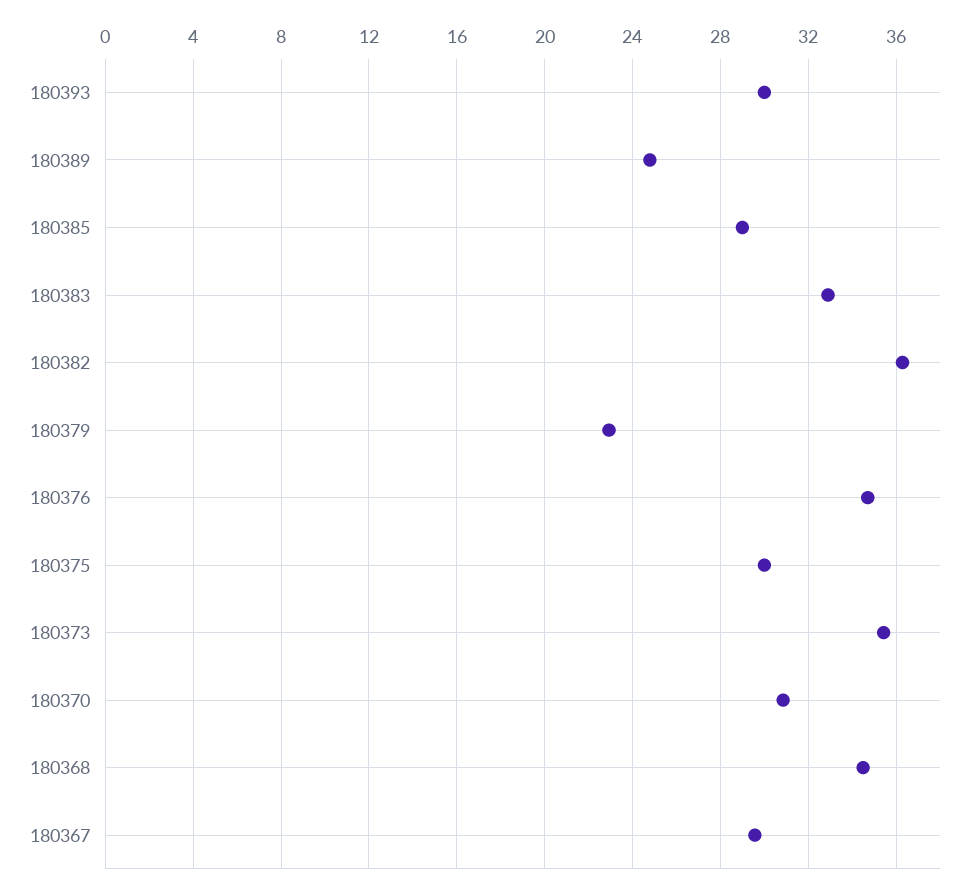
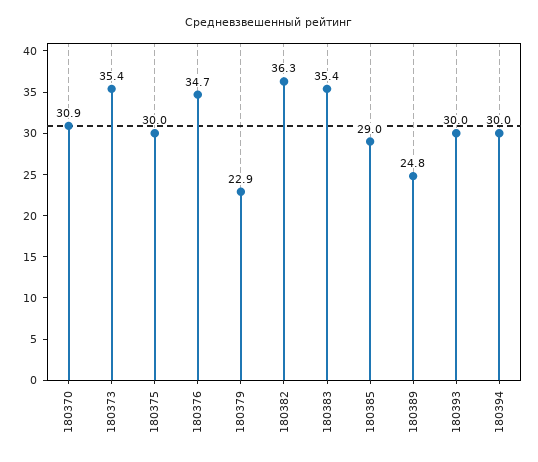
180383: 33 -> 35.4
180368: 34.5 -> none
180367: 29.5 -> none
180394: none -> 30

